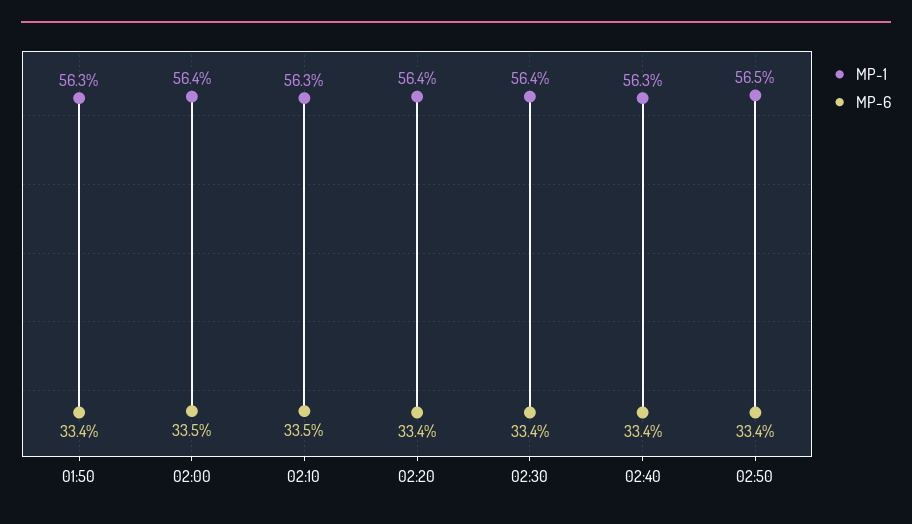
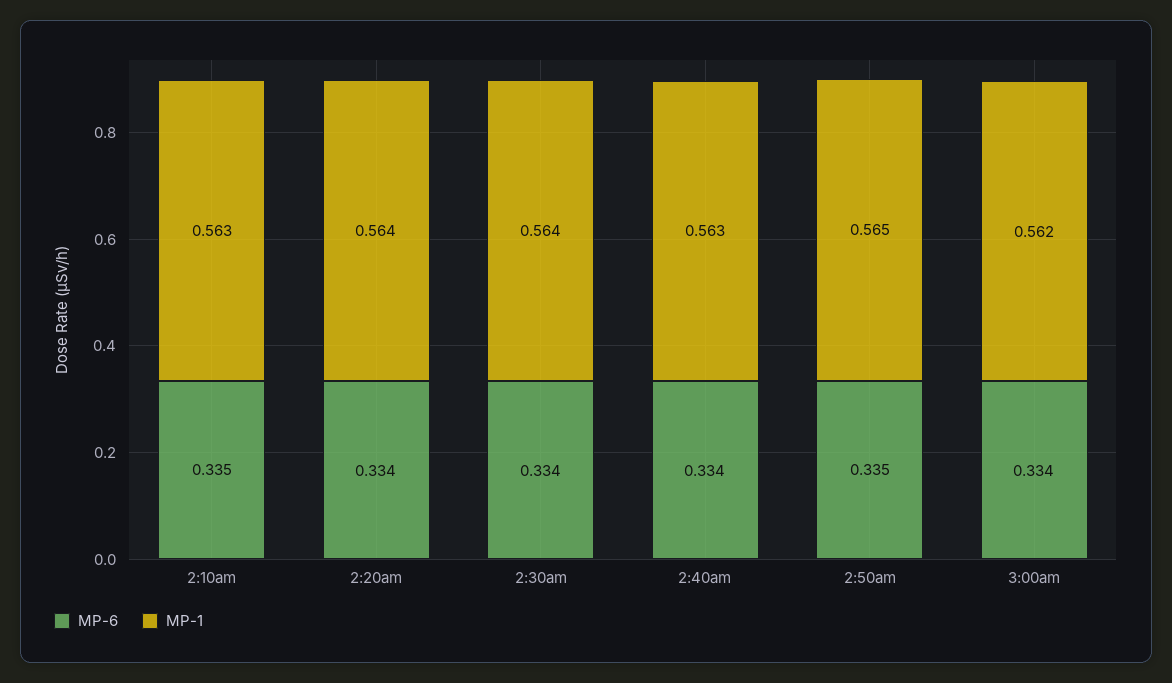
MP-1, 01:50: 0.563 -> none
MP-6, 01:50: 0.334 -> none
MP-1, 02:00: 0.564 -> none
MP-6, 02:00: 0.335 -> none
MP-6, 02:50: 0.334 -> 0.335
MP-6, 3:00am: none -> 0.334
MP-1, 3:00am: none -> 0.562

